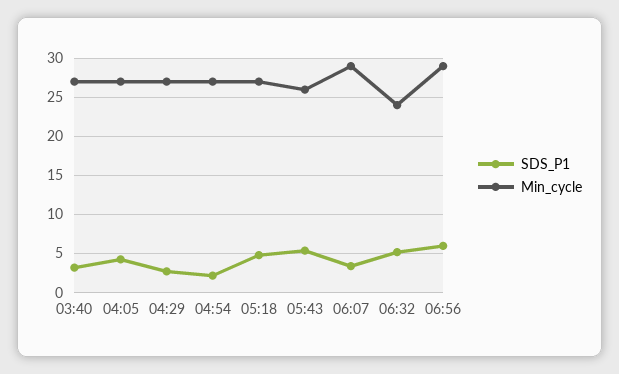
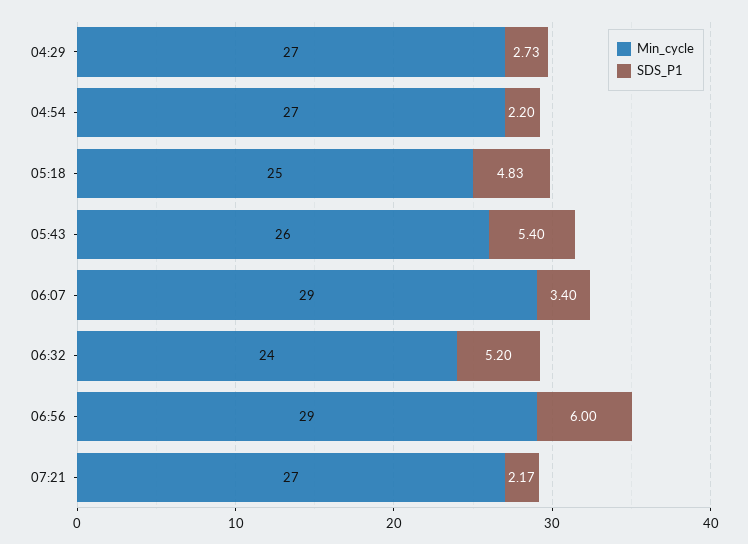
SDS_P1, 03:40: 3 -> none
Min_cycle, 03:40: 27 -> none
SDS_P1, 04:05: 4 -> none
Min_cycle, 04:05: 27 -> none
Min_cycle, 05:18: 27 -> 25
Min_cycle, 07:21: none -> 27
SDS_P1, 07:21: none -> 2.17

